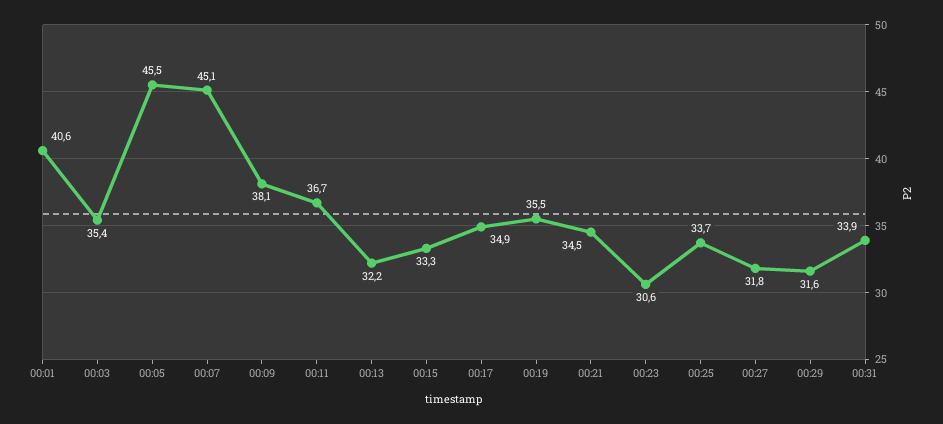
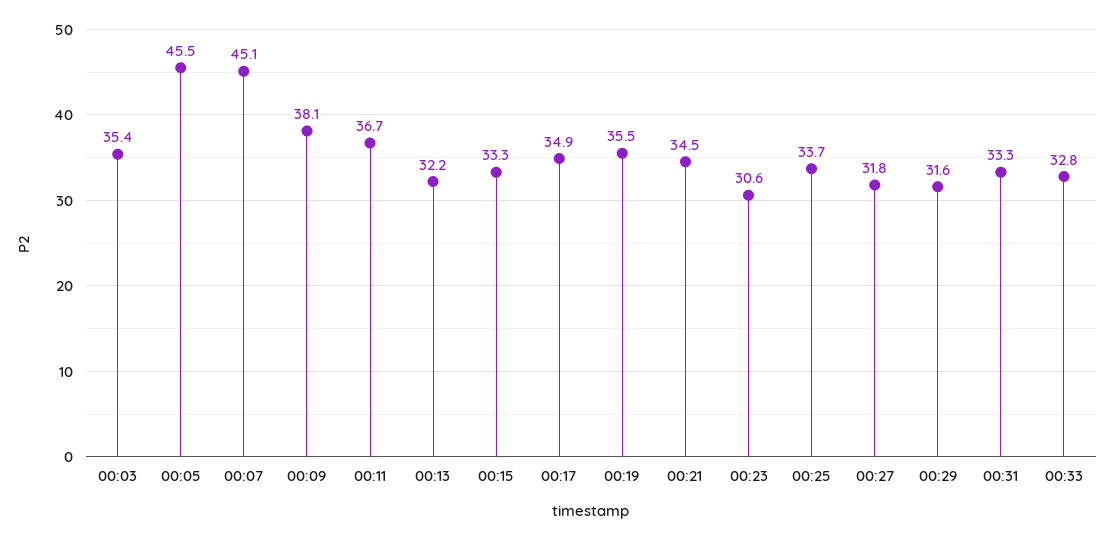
00:01: 40.6 -> none
00:31: 33.9 -> 33.3
00:33: none -> 32.8

